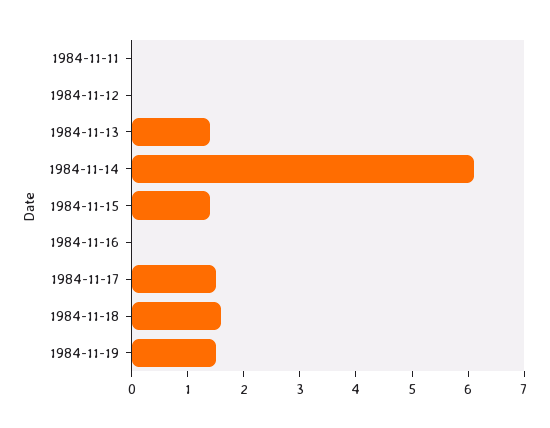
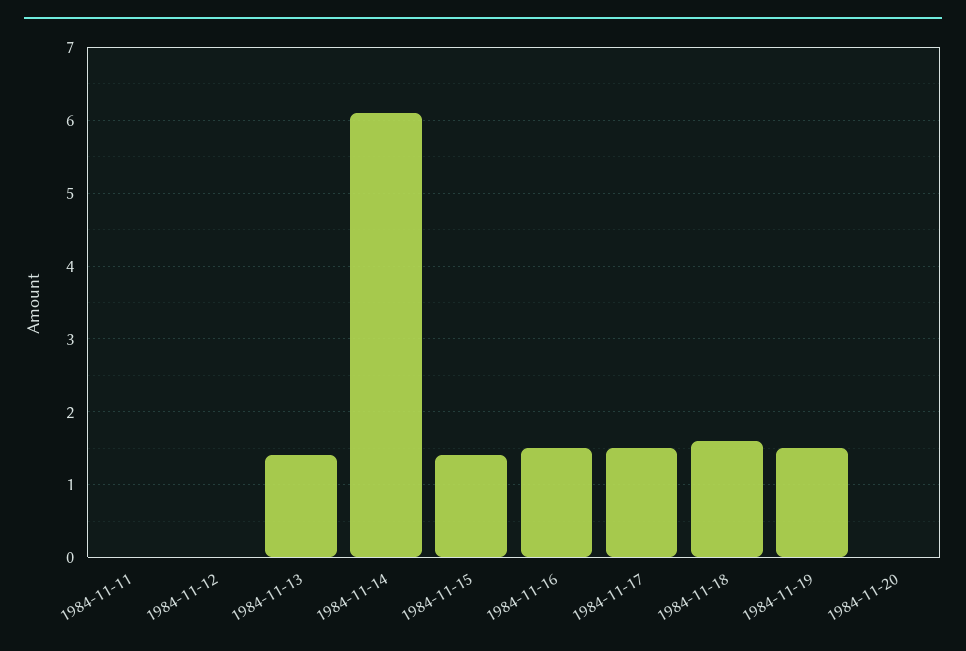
1984-11-16: 0 -> 1.5
1984-11-20: none -> 0

